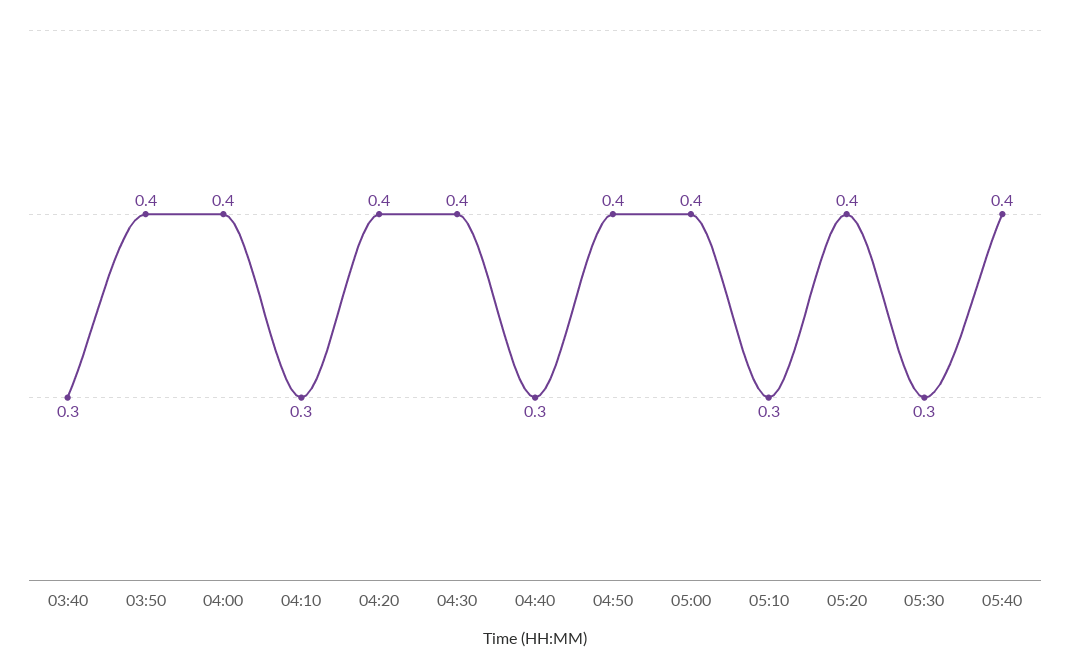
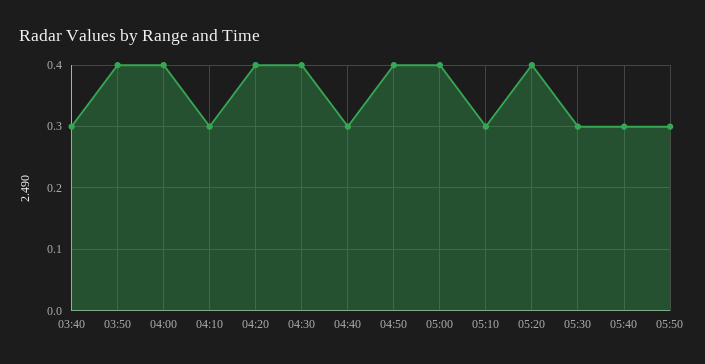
05:40: 0.4 -> 0.3
05:50: none -> 0.3

